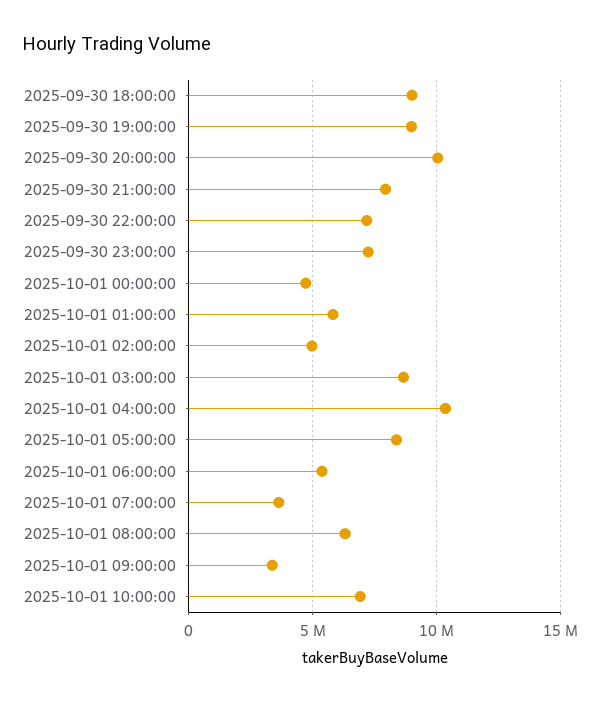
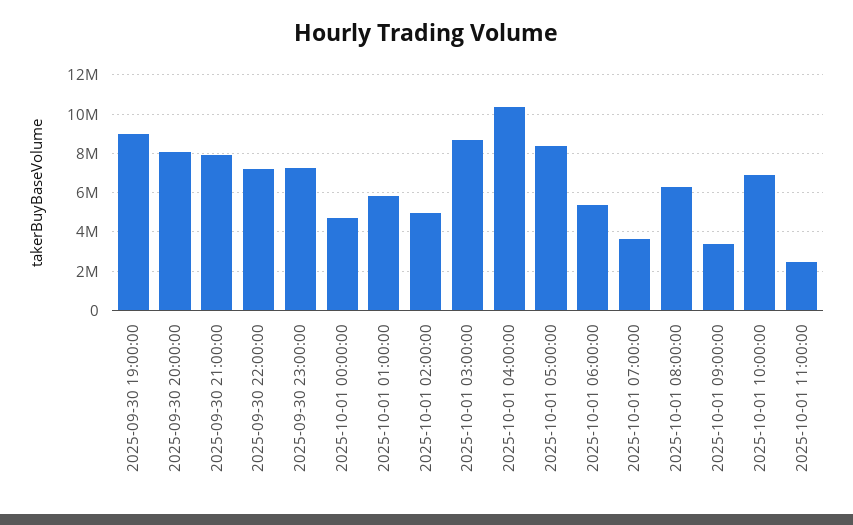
2025-09-30 18:00:00: 9000000 -> none
2025-09-30 20:00:00: 10000000 -> 8000000
2025-10-01 11:00:00: none -> 2500000

